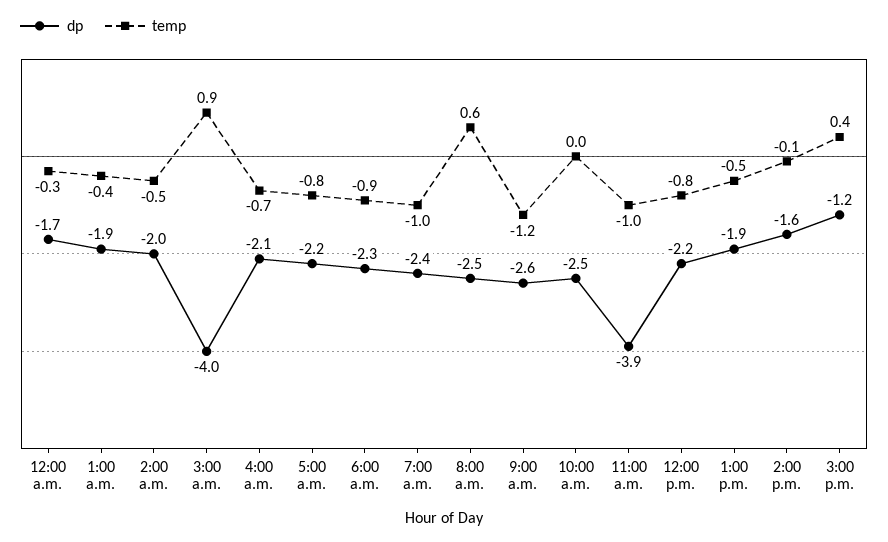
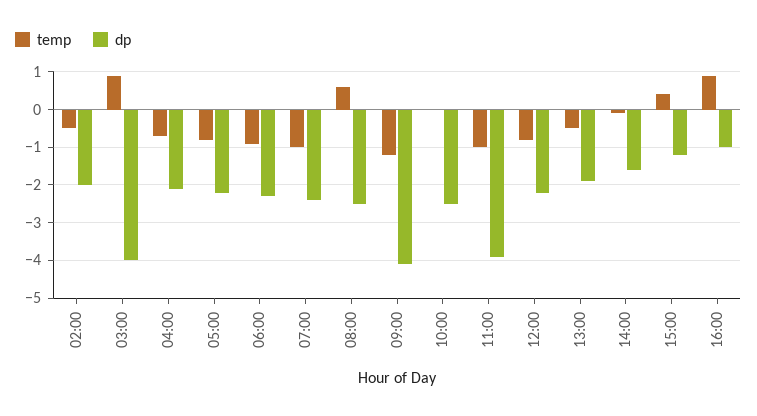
dp, 12:00 a.m.: -1.7 -> none
temp, 12:00 a.m.: -0.3 -> none
dp, 1:00 a.m.: -1.9 -> none
temp, 1:00 a.m.: -0.4 -> none
dp, 9:00 a.m.: -2.6 -> -4
temp, 16:00: none -> 1
dp, 16:00: none -> -1

